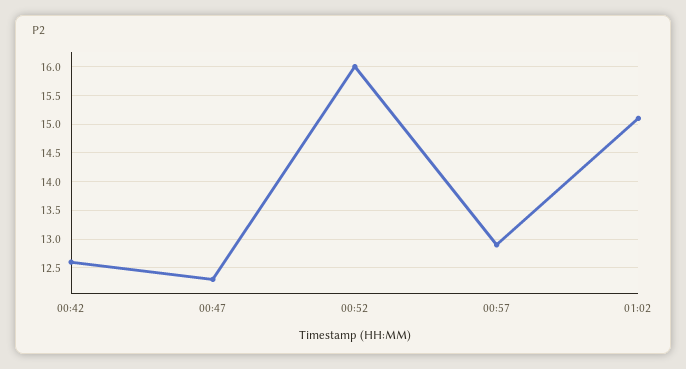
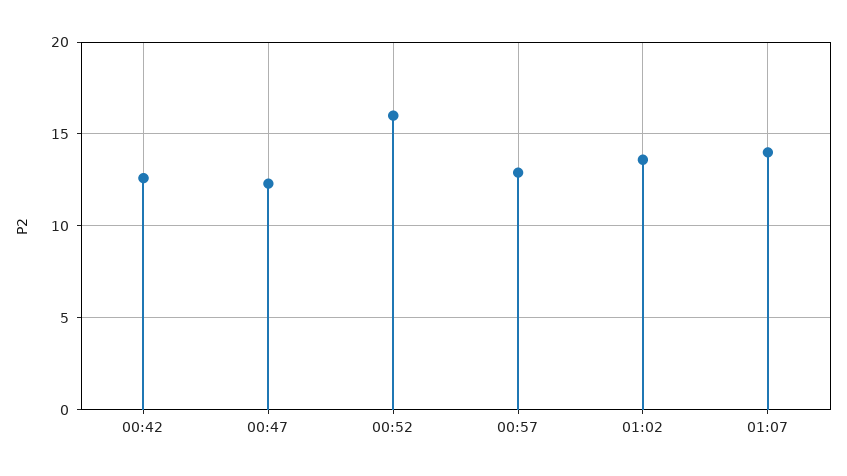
01:02: 15 -> 13.5
01:07: none -> 14

